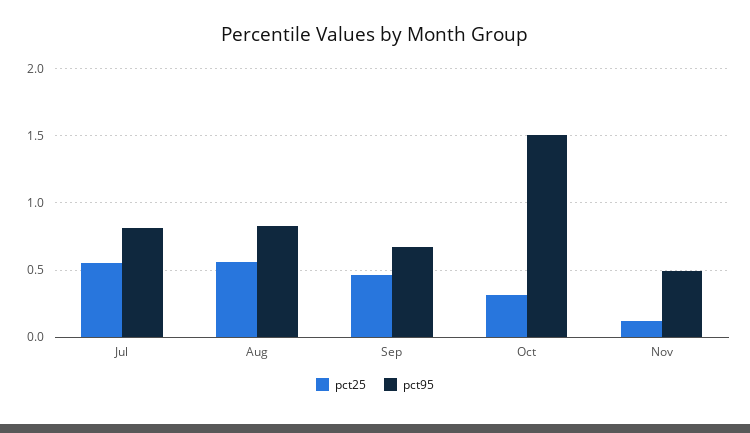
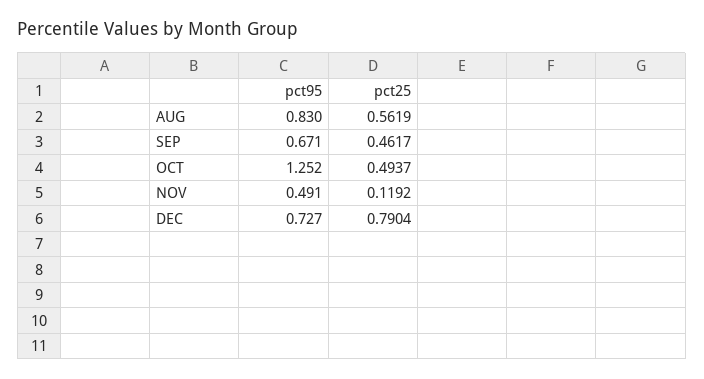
pct25, Jul: 0.55 -> none
pct95, Jul: 0.8 -> none
pct25, Oct: 0.3 -> 0.4937
pct95, Oct: 1.5 -> 1.252
pct95, DEC: none -> 0.727
pct25, DEC: none -> 0.7904

